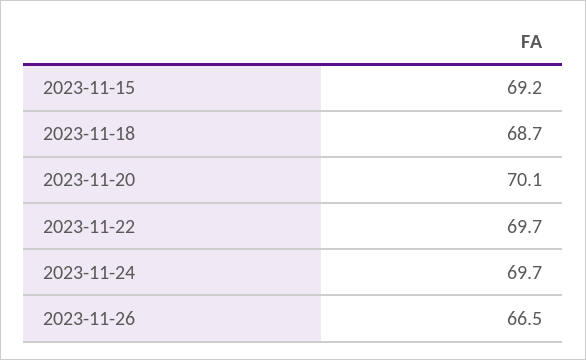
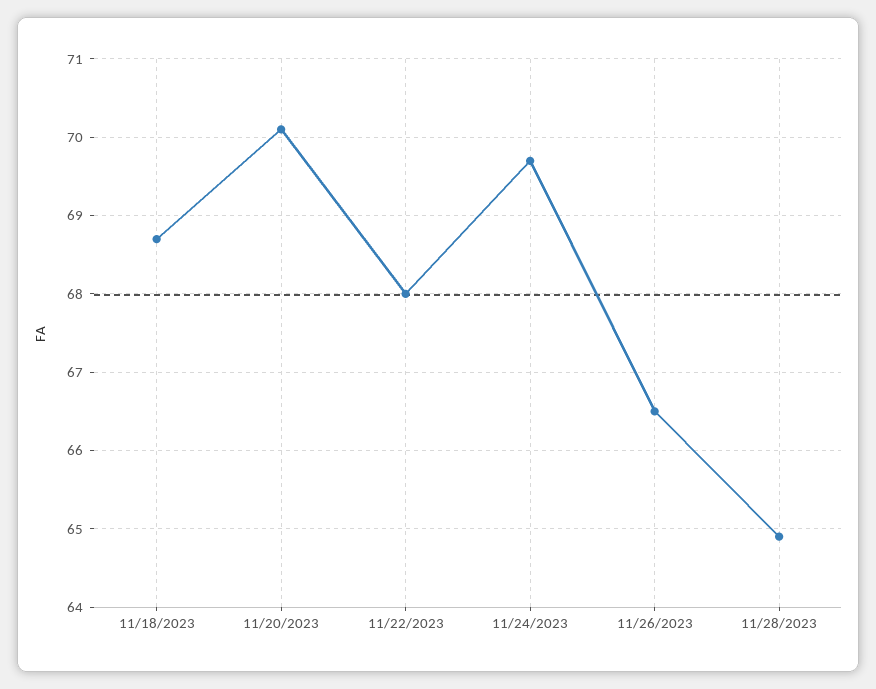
2023-11-15: 69.2 -> none
2023-11-22: 69.7 -> 68
11/28/2023: none -> 64.9

